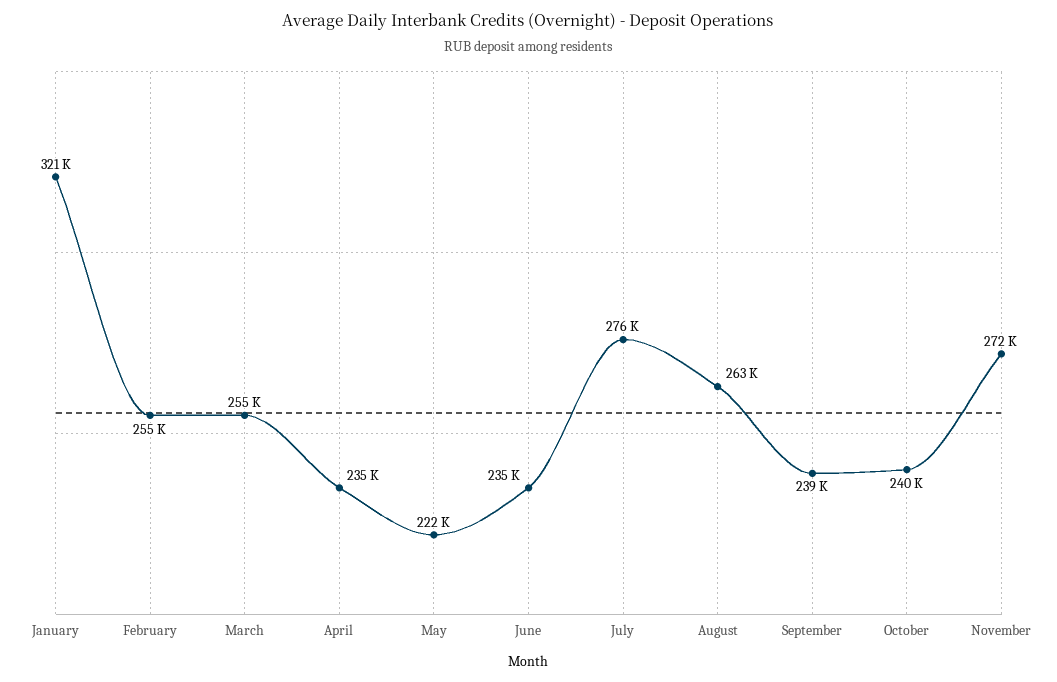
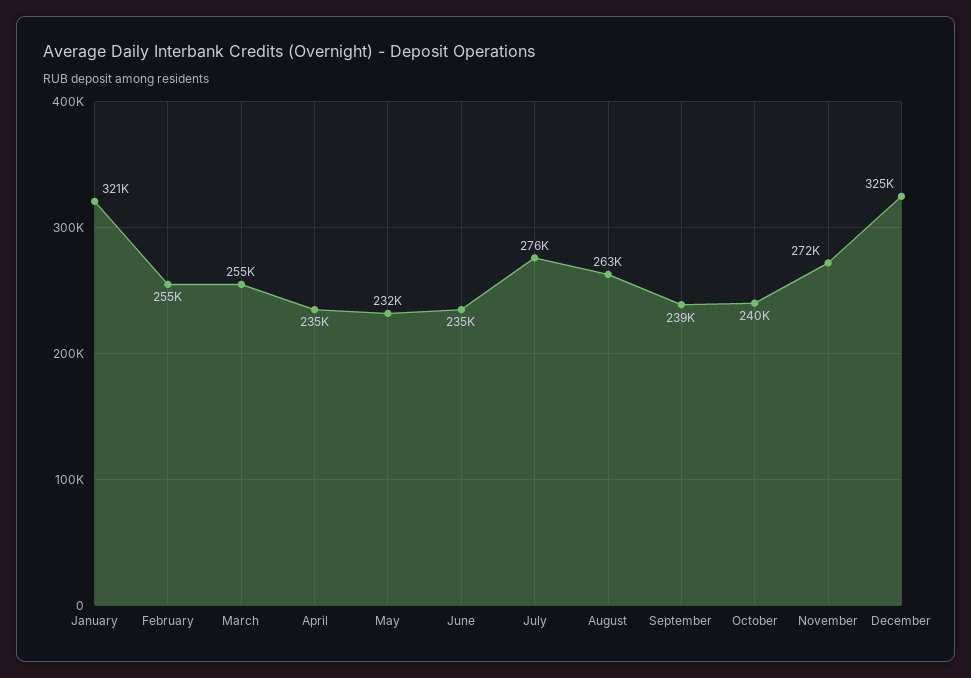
May: 222000 -> 232000
December: none -> 325000

